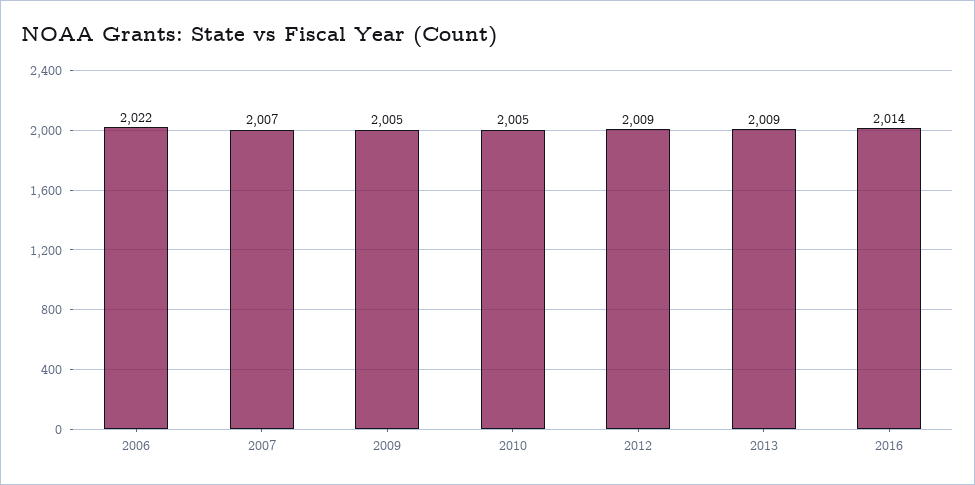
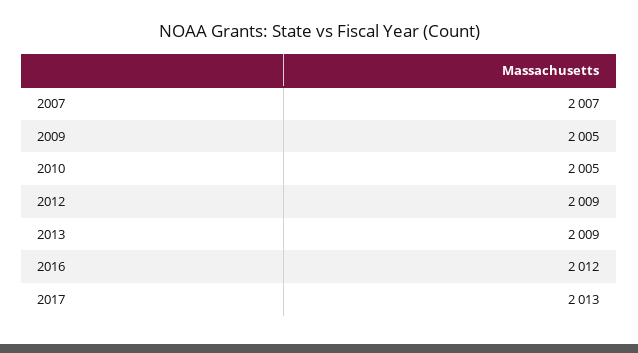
2006: 2022 -> none
2016: 2014 -> 2012
2017: none -> 2013

